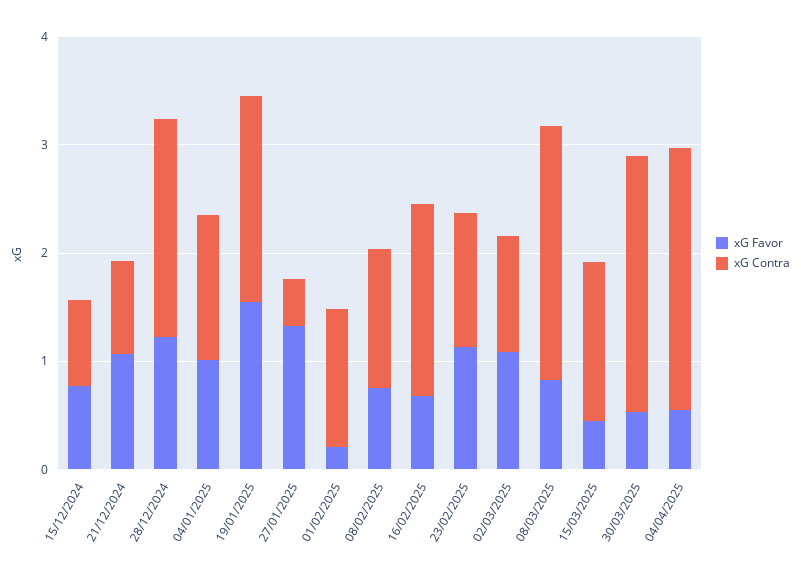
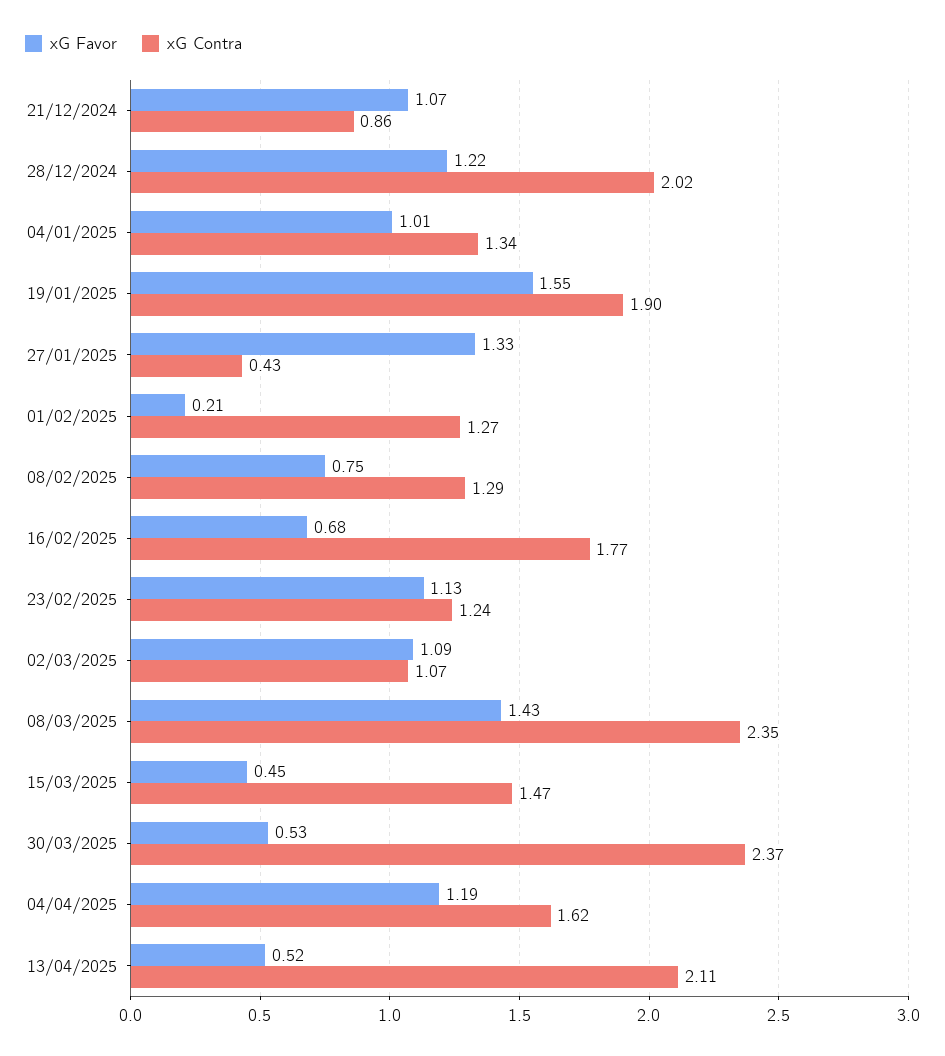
xG Favor, 15/12/2024: 0.8 -> none
xG Contra, 15/12/2024: 0.8 -> none
xG Favor, 08/03/2025: 0.8 -> 1.43
xG Favor, 04/04/2025: 0.6 -> 1.19
xG Contra, 04/04/2025: 2.4 -> 1.62
xG Favor, 13/04/2025: none -> 0.52
xG Contra, 13/04/2025: none -> 2.11

